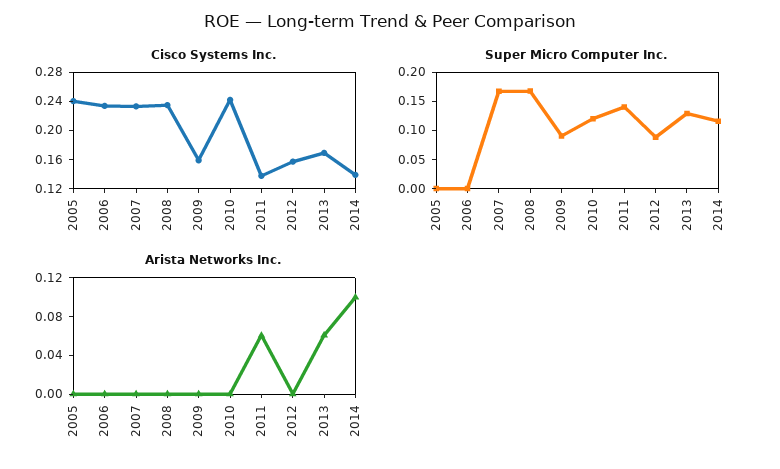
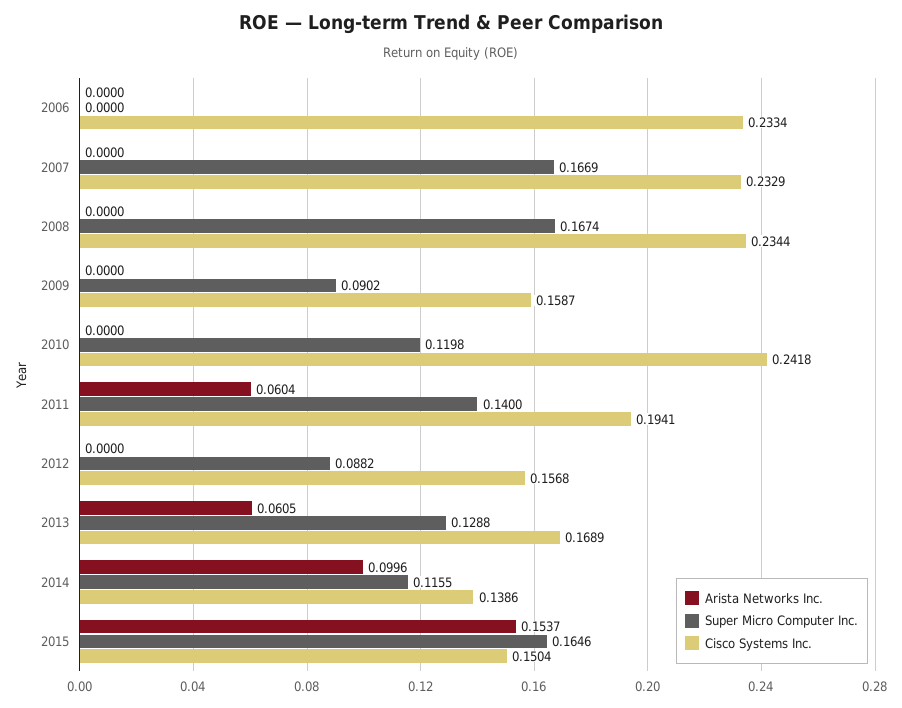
Cisco Systems Inc., 2005: 0.24 -> none
Cisco Systems Inc., 2011: 0.14 -> 0.1941
Super Micro Computer Inc., 2005: 0 -> none
Arista Networks Inc., 2005: 0 -> none
Arista Networks Inc., 2015: none -> 0.1537
Super Micro Computer Inc., 2015: none -> 0.1646
Cisco Systems Inc., 2015: none -> 0.1504

